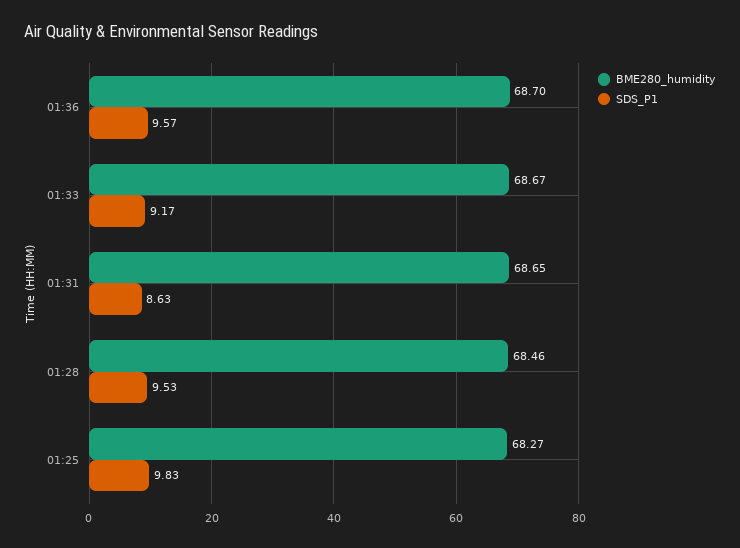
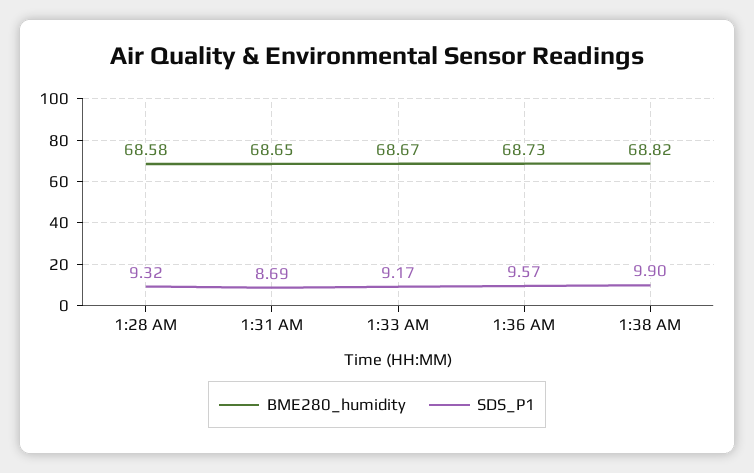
BME280_humidity, 01:36: 68.7 -> 68.73
SDS_P1, 01:31: 8.63 -> 8.69
BME280_humidity, 01:28: 68.46 -> 68.58
SDS_P1, 01:28: 9.53 -> 9.32
BME280_humidity, 01:25: 68.27 -> none
SDS_P1, 01:25: 9.83 -> none
BME280_humidity, 1:38 AM: none -> 68.82
SDS_P1, 1:38 AM: none -> 9.9

